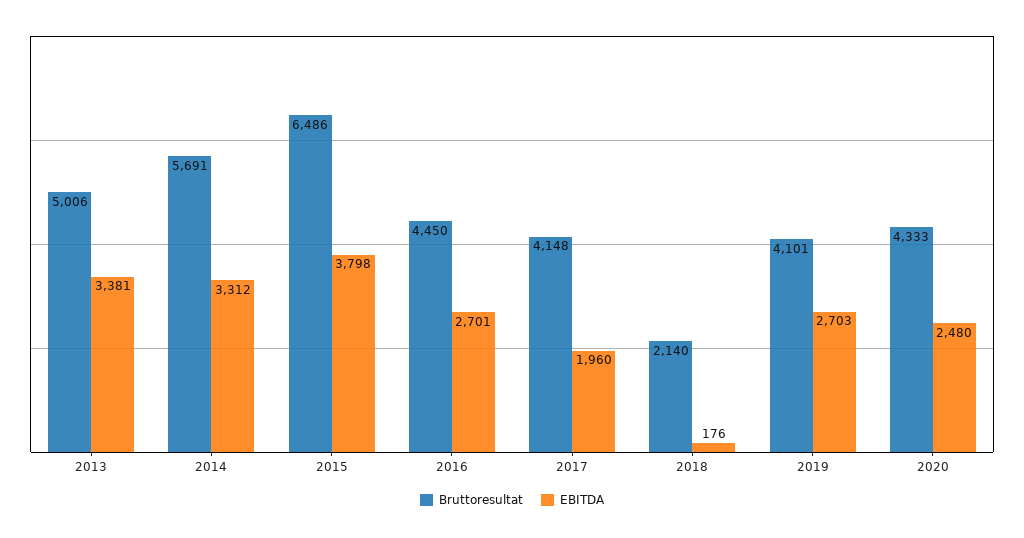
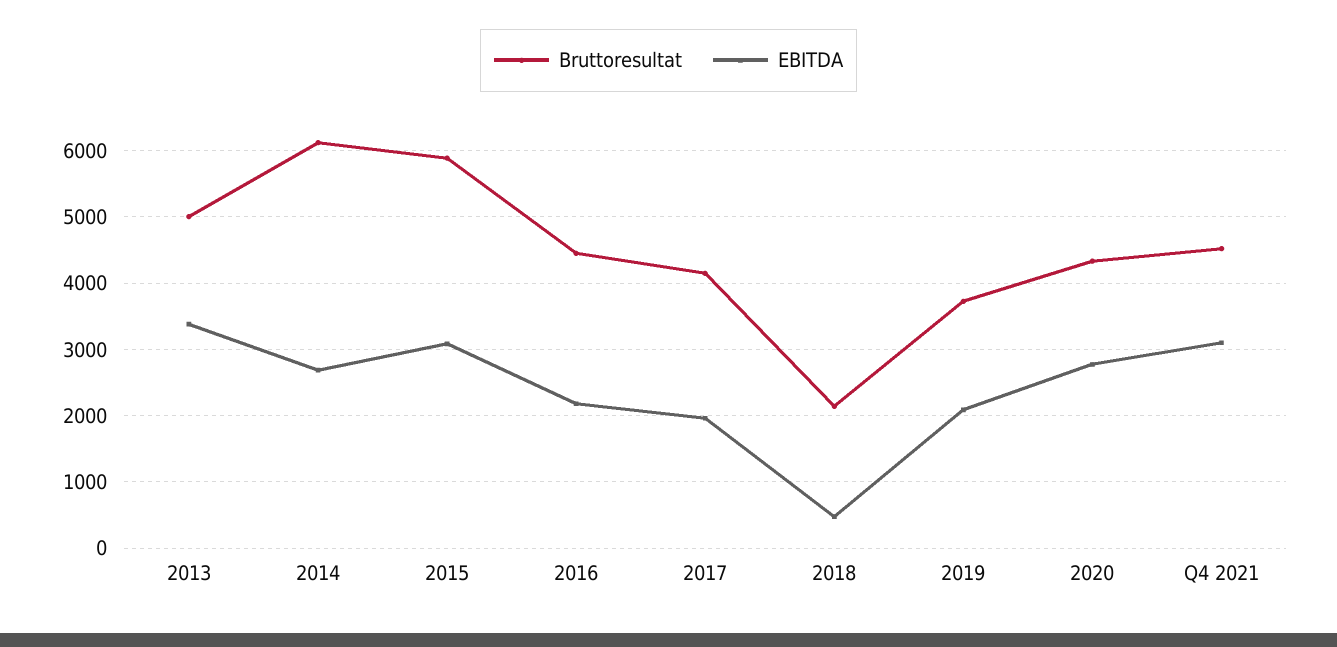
Bruttoresultat, 2014: 5691 -> 6100
EBITDA, 2014: 3312 -> 2700
Bruttoresultat, 2015: 6486 -> 5900
EBITDA, 2015: 3798 -> 3100
EBITDA, 2016: 2701 -> 2200
EBITDA, 2018: 176 -> 500
Bruttoresultat, 2019: 4101 -> 3700
EBITDA, 2019: 2703 -> 2100
EBITDA, 2020: 2480 -> 2800
Bruttoresultat, Q4 2021: none -> 4500
EBITDA, Q4 2021: none -> 3100

